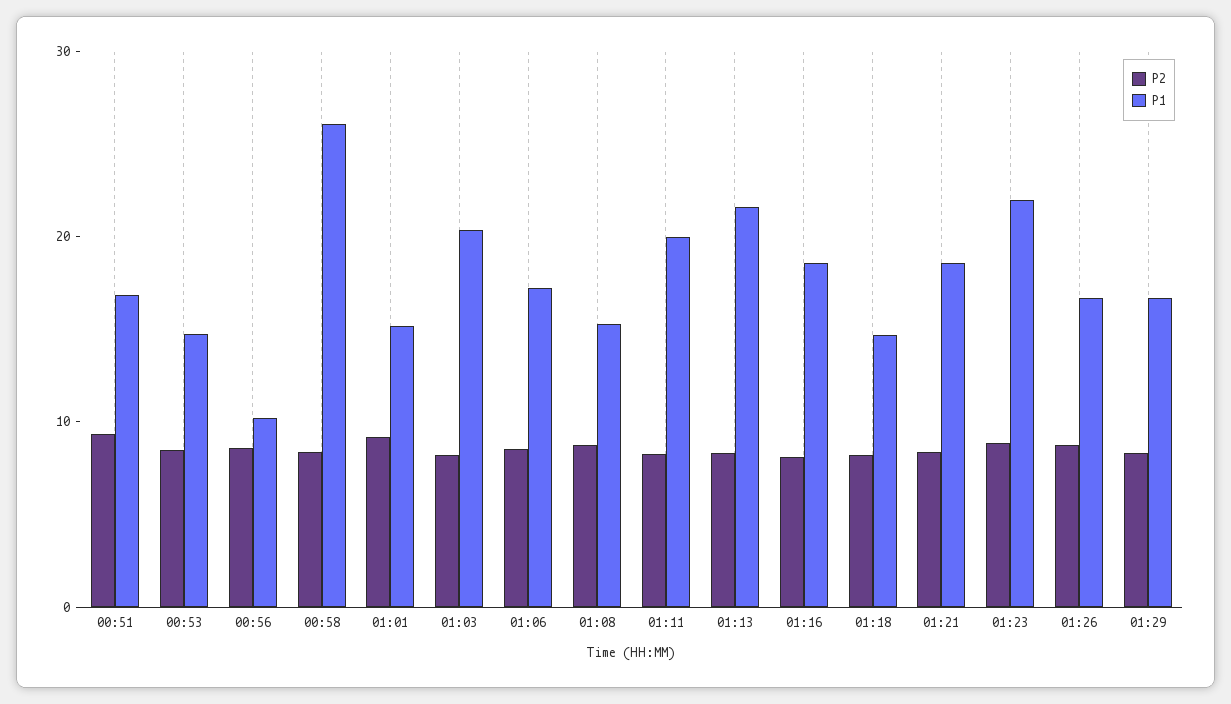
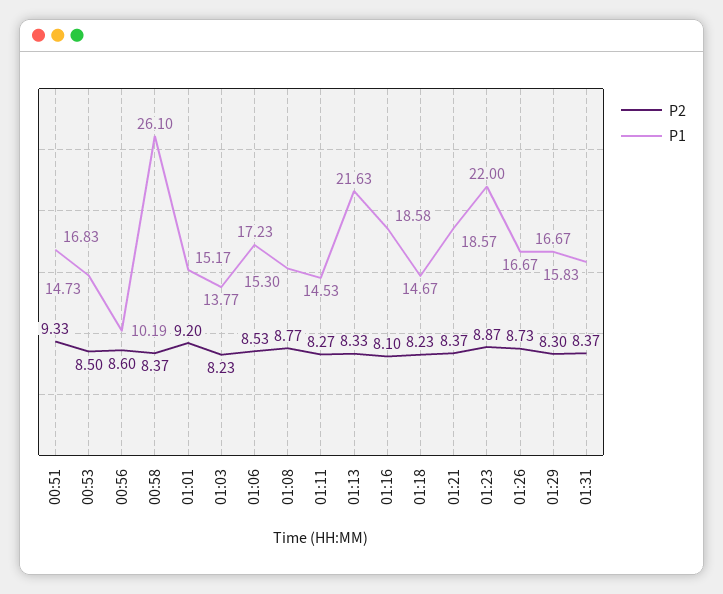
P1, 01:03: 20 -> 13.77
P1, 01:11: 20 -> 14.53
P2, 01:31: none -> 8.37
P1, 01:31: none -> 15.83

